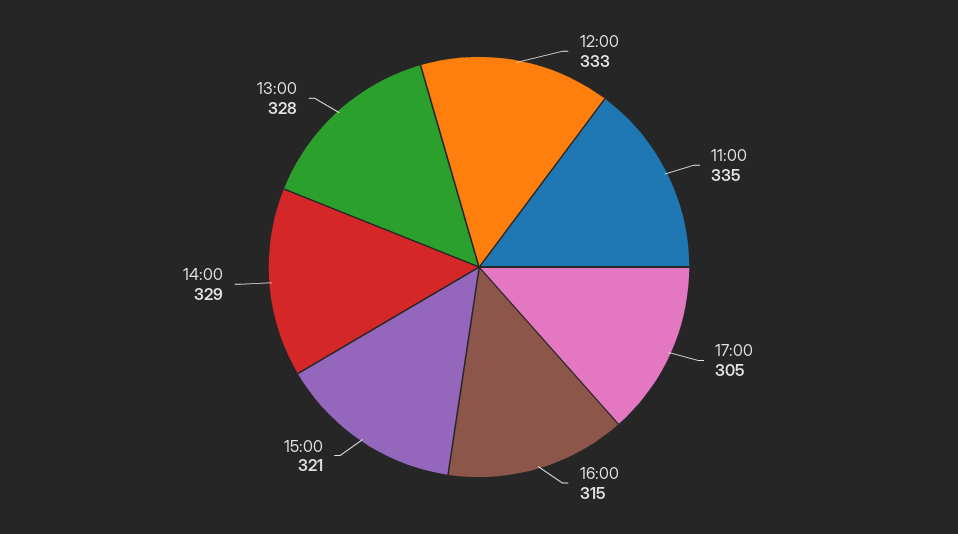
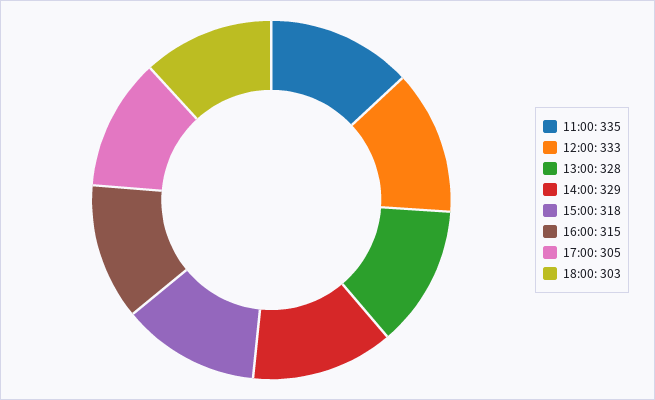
15:00: 321 -> 318
18:00: none -> 303

